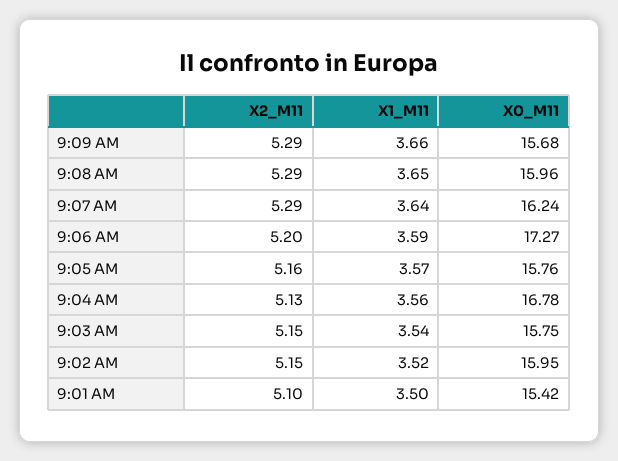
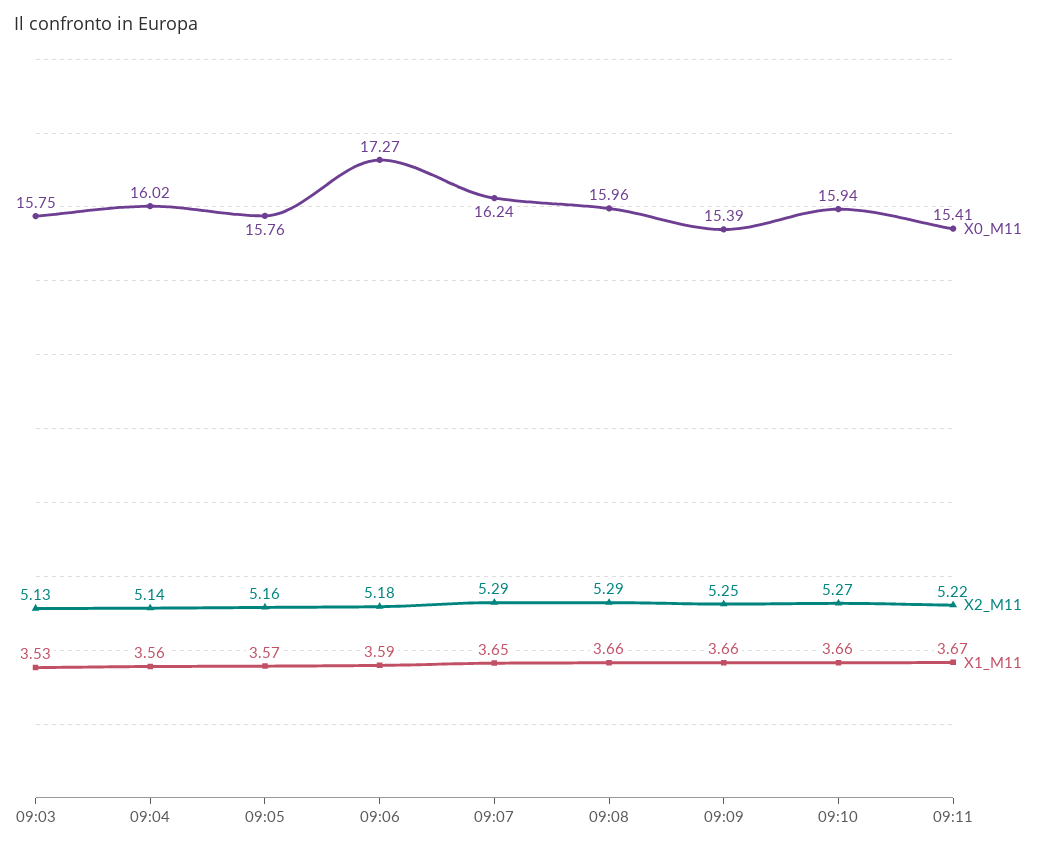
X2_M11, 9:09 AM: 5.29 -> 5.25
X0_M11, 9:09 AM: 15.68 -> 15.39
X1_M11, 9:08 AM: 3.65 -> 3.66
X1_M11, 9:07 AM: 3.64 -> 3.65
X2_M11, 9:06 AM: 5.2 -> 5.18
X2_M11, 9:04 AM: 5.13 -> 5.14
X0_M11, 9:04 AM: 16.78 -> 16.02
X2_M11, 9:03 AM: 5.15 -> 5.13
X1_M11, 9:03 AM: 3.54 -> 3.53
X2_M11, 9:02 AM: 5.15 -> none
X1_M11, 9:02 AM: 3.52 -> none
X0_M11, 9:02 AM: 15.95 -> none
X2_M11, 9:01 AM: 5.1 -> none
X1_M11, 9:01 AM: 3.5 -> none
X0_M11, 9:01 AM: 15.42 -> none
X0_M11, 09:10: none -> 15.94
X2_M11, 09:10: none -> 5.27
X1_M11, 09:10: none -> 3.66
X0_M11, 09:11: none -> 15.41
X2_M11, 09:11: none -> 5.22
X1_M11, 09:11: none -> 3.67

